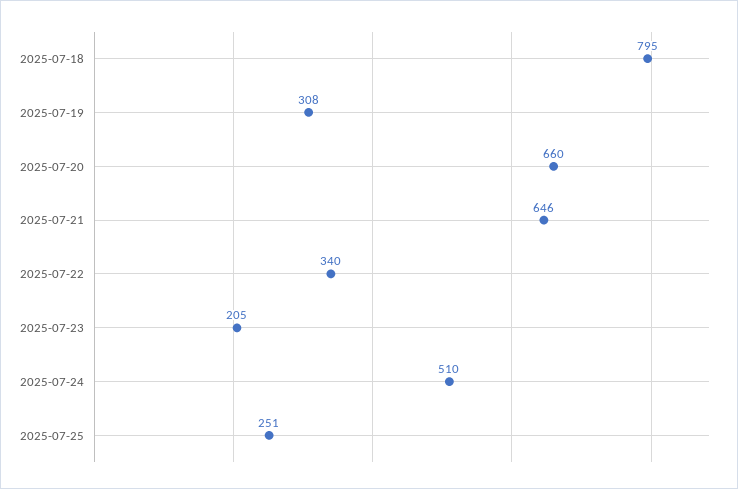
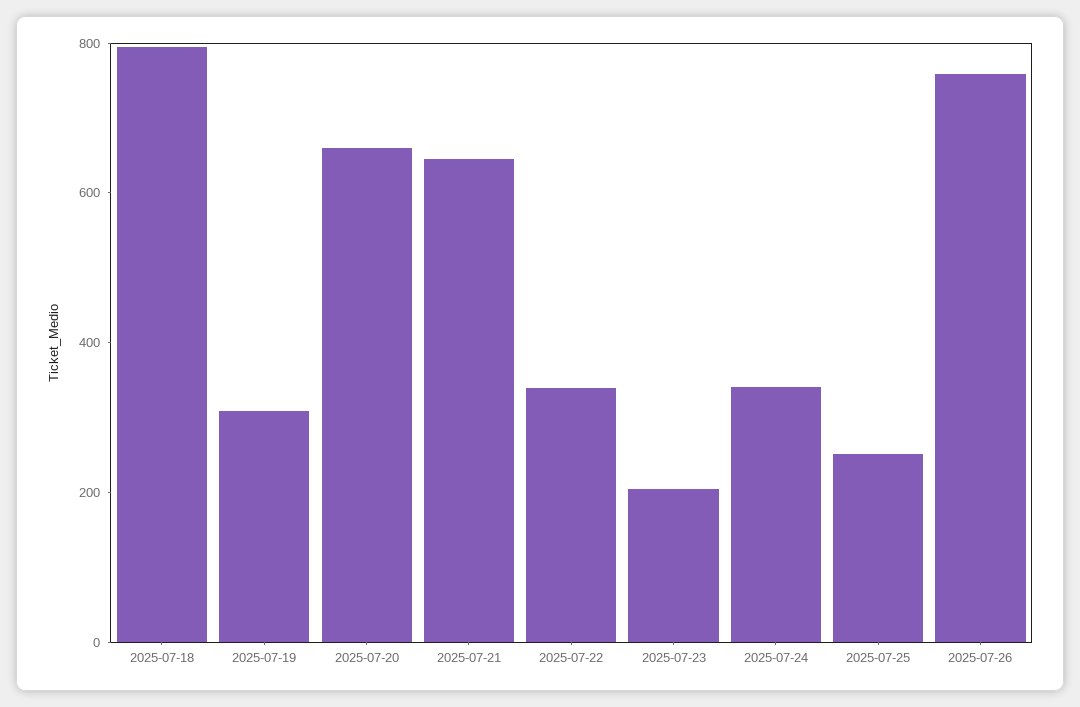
2025-07-24: 510 -> 350
2025-07-26: none -> 750

